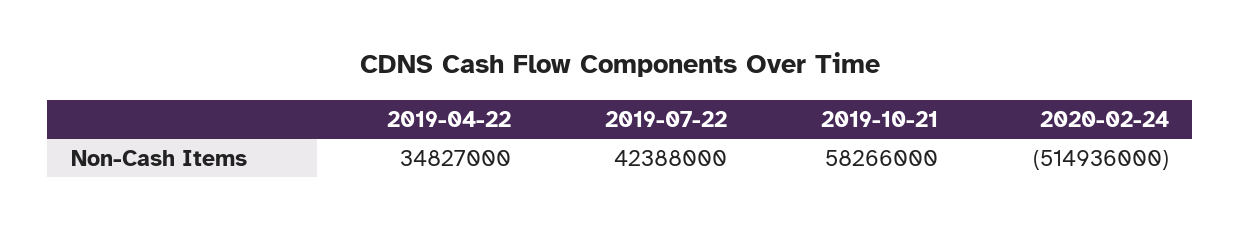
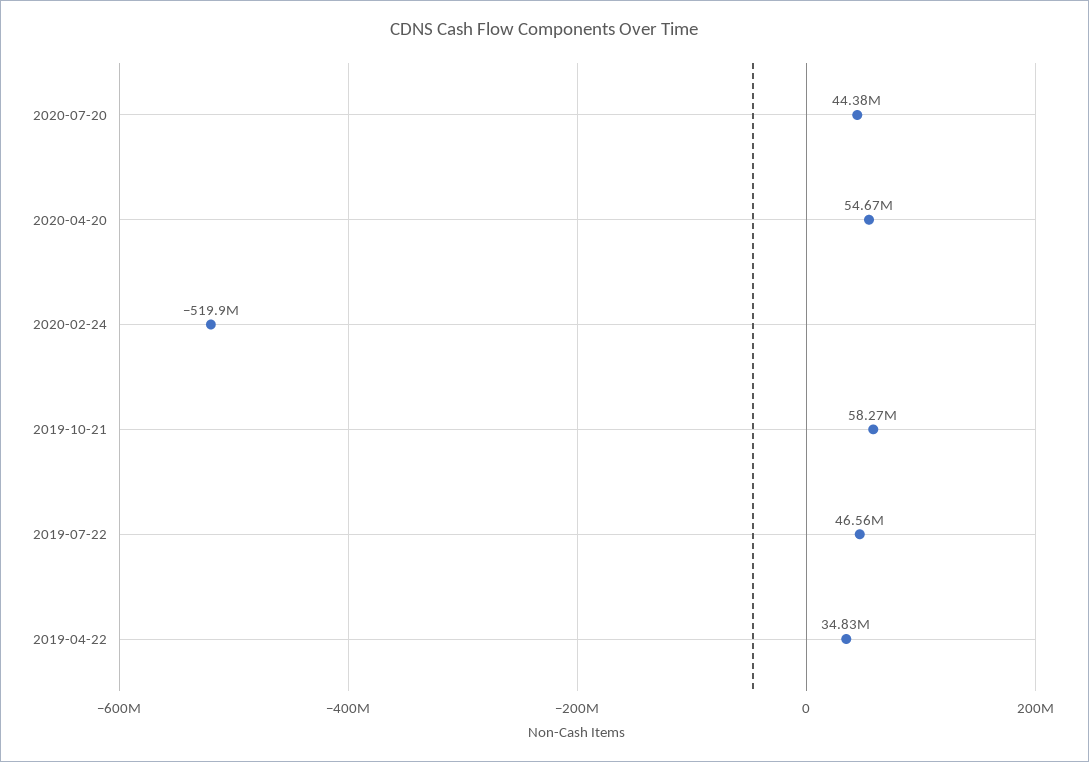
2019-07-22: 42388000 -> 46560000
2020-02-24: -514936000 -> -519900000
2020-07-20: none -> 44380000
2020-04-20: none -> 54670000

